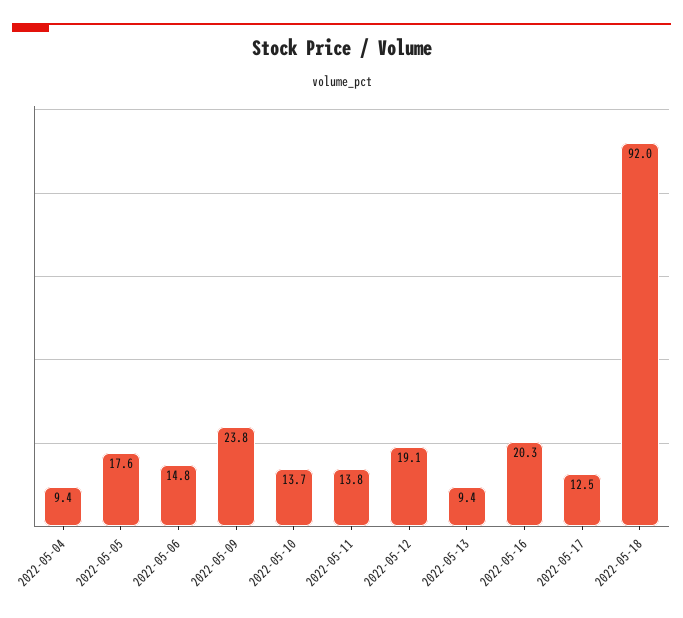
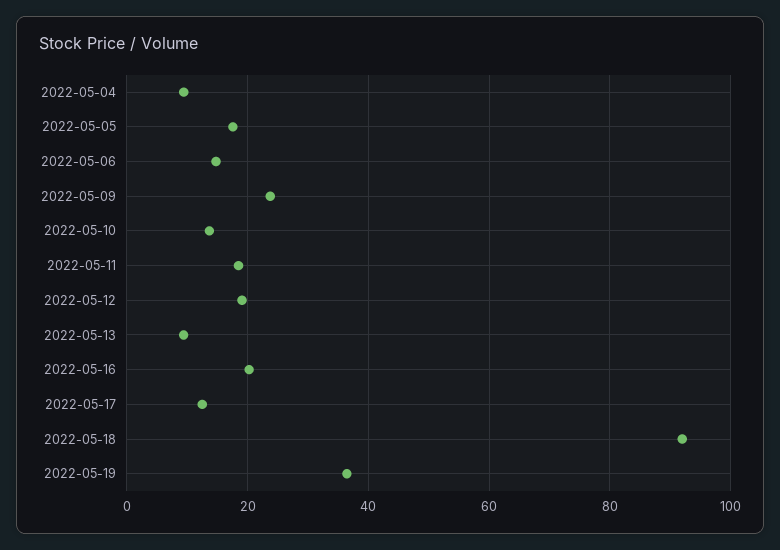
2022-05-11: 13.8 -> 18
2022-05-19: none -> 36

